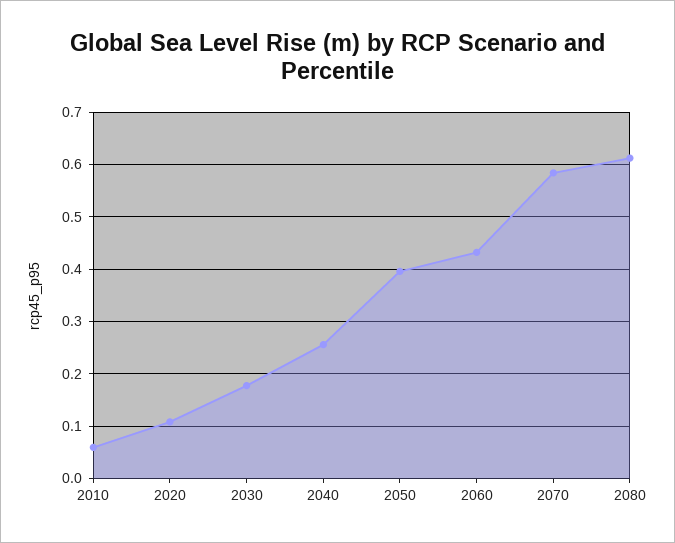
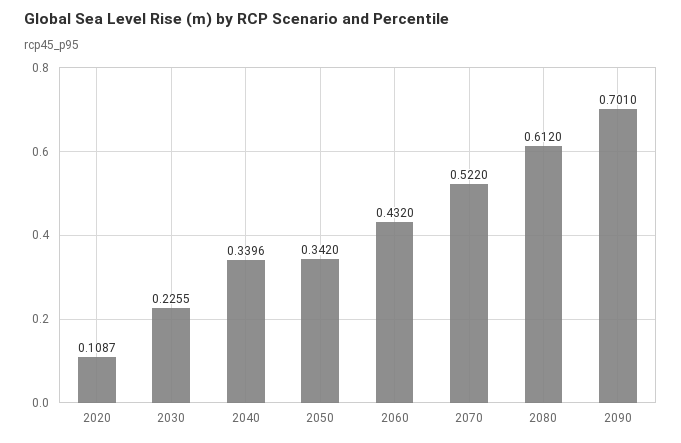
2010: 0.06 -> none
2030: 0.18 -> 0.2255
2040: 0.26 -> 0.3396
2050: 0.4 -> 0.342
2070: 0.58 -> 0.522
2090: none -> 0.701

